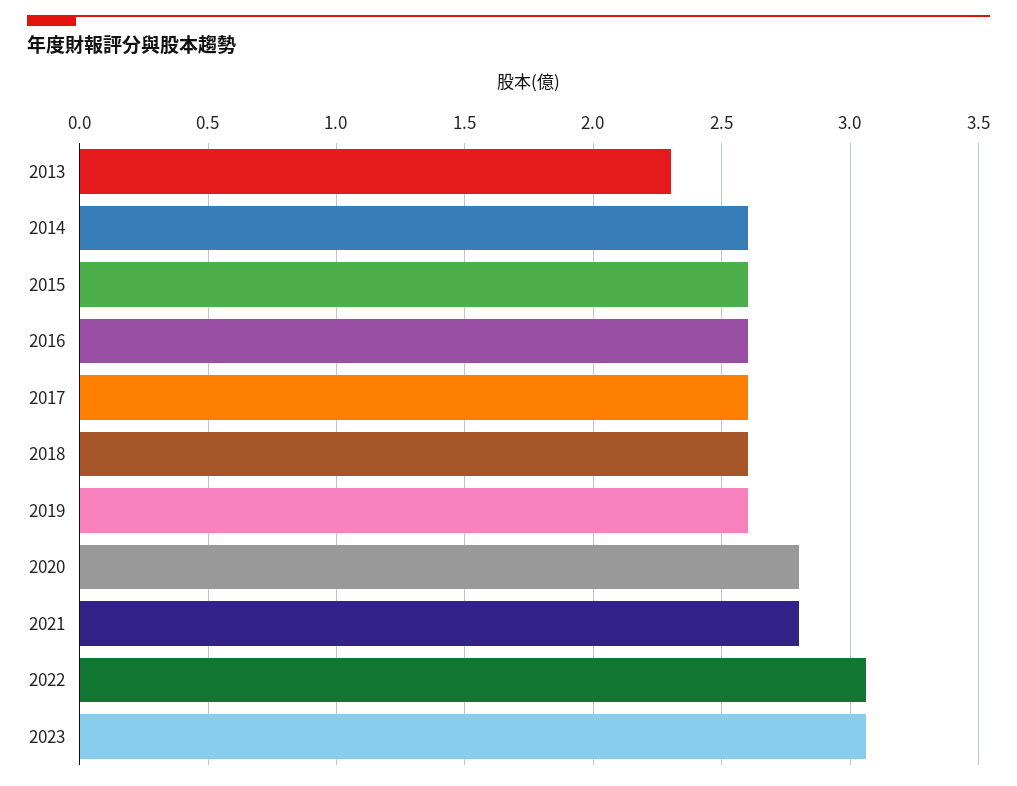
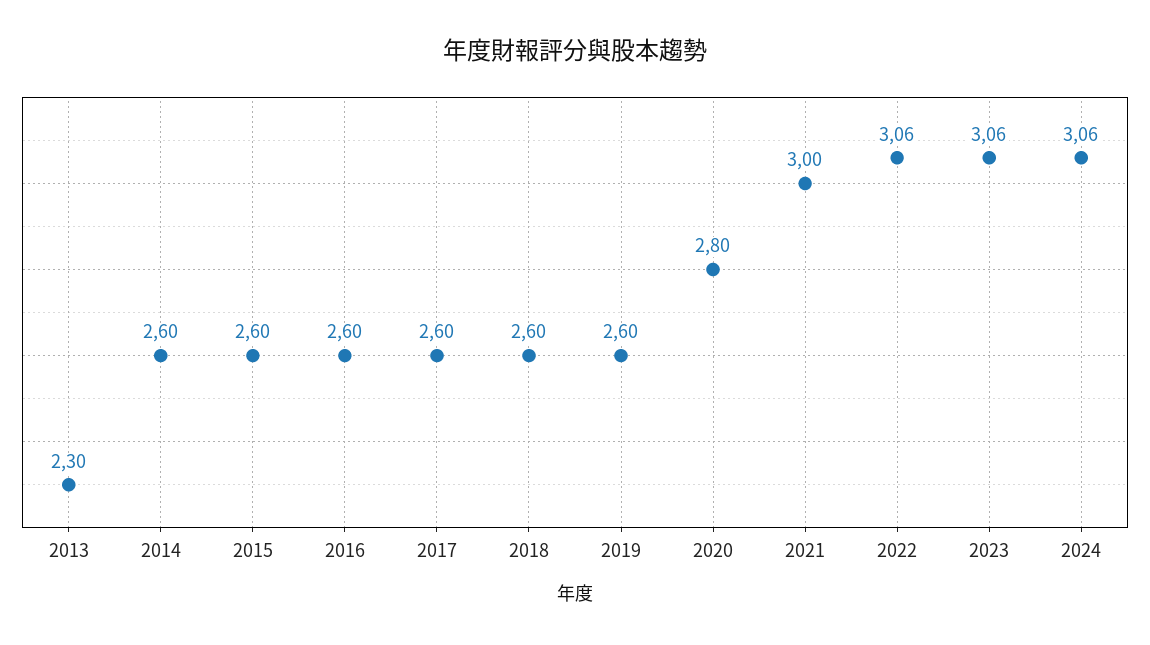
2021: 2.8 -> 3
2024: none -> 3.06

